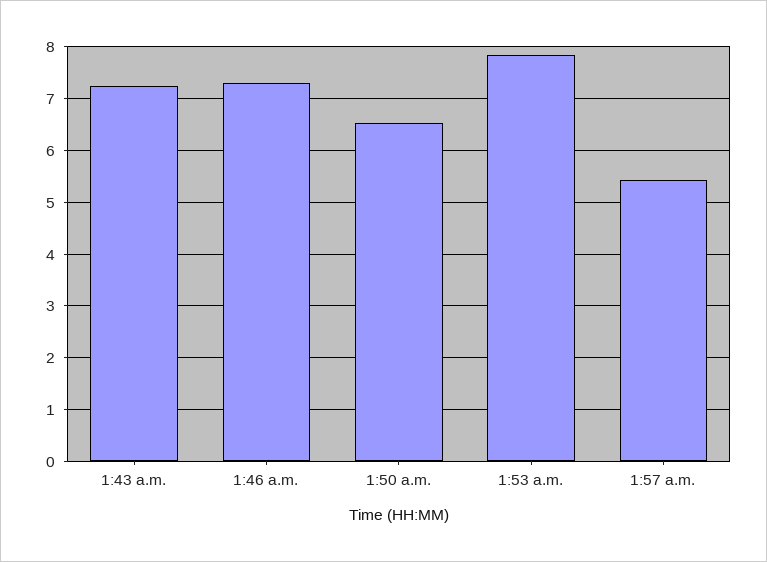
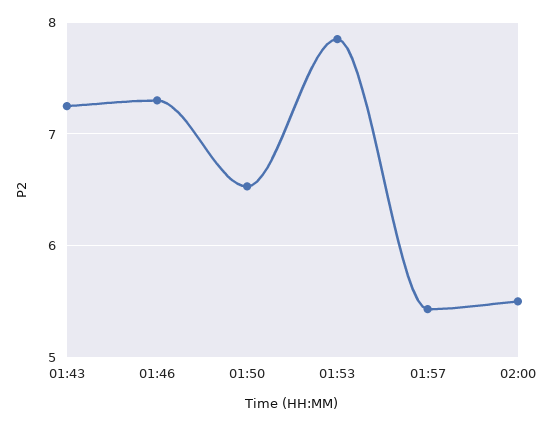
02:00: none -> 5.5

